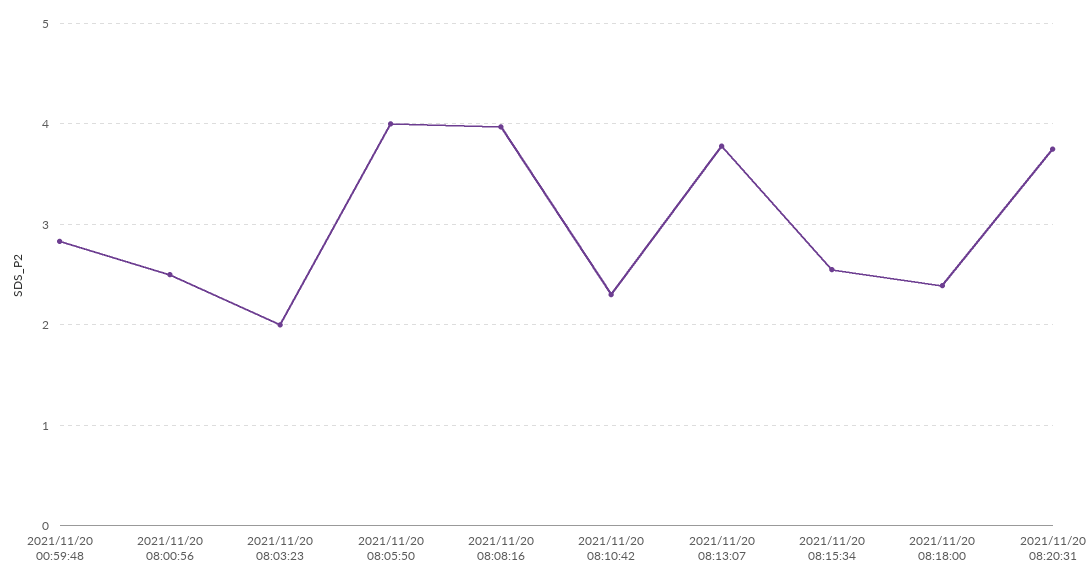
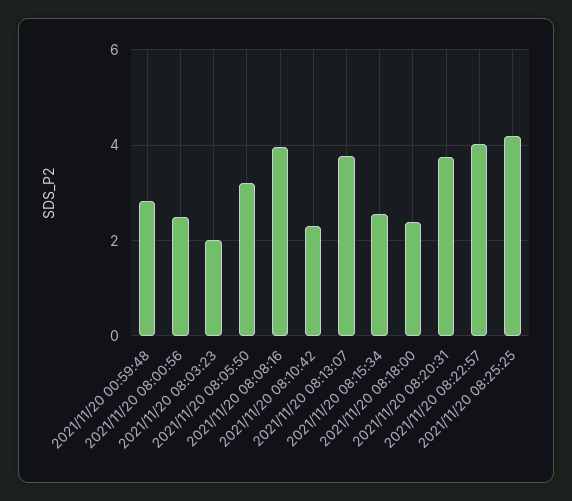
2021/11/20 08:05:50: 4 -> 3.2
2021/11/20 08:22:57: none -> 4
2021/11/20 08:25:25: none -> 4.2

